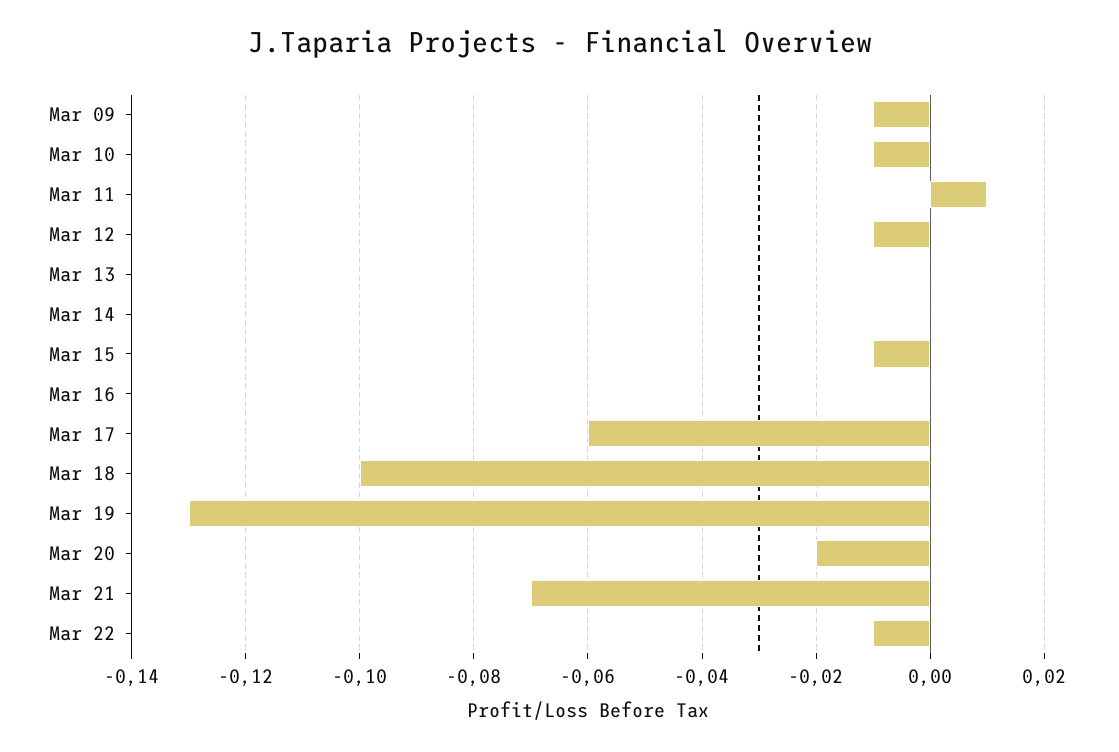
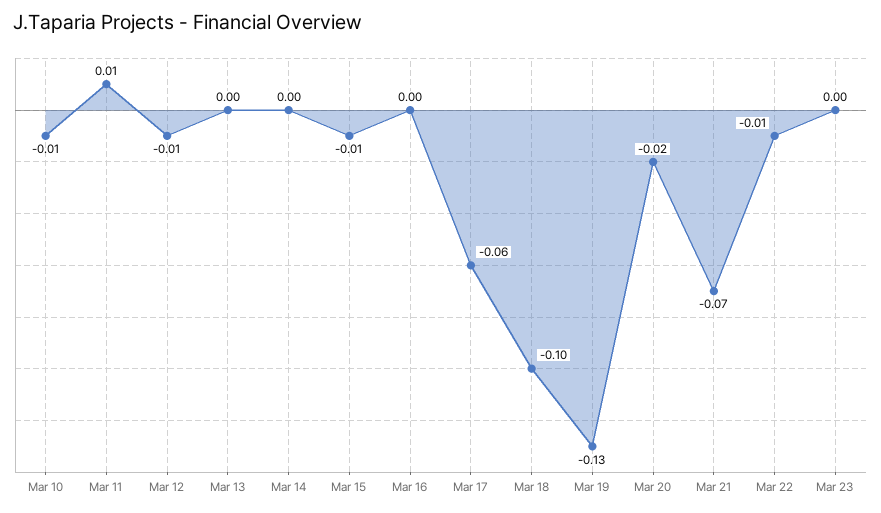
Mar 09: -0.01 -> none
Mar 23: none -> 0

